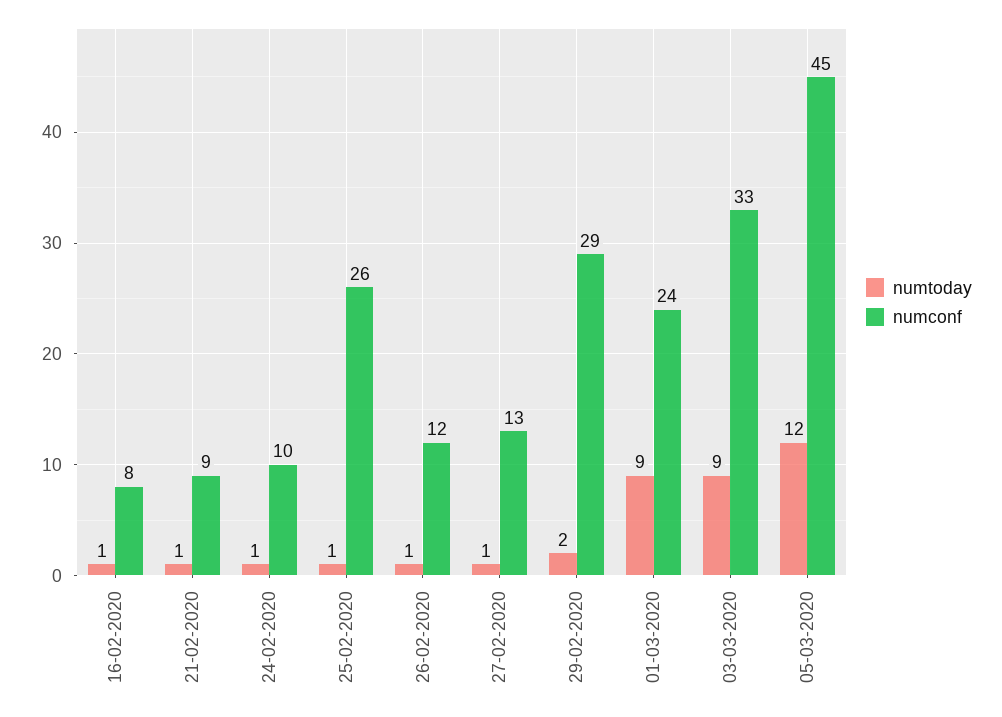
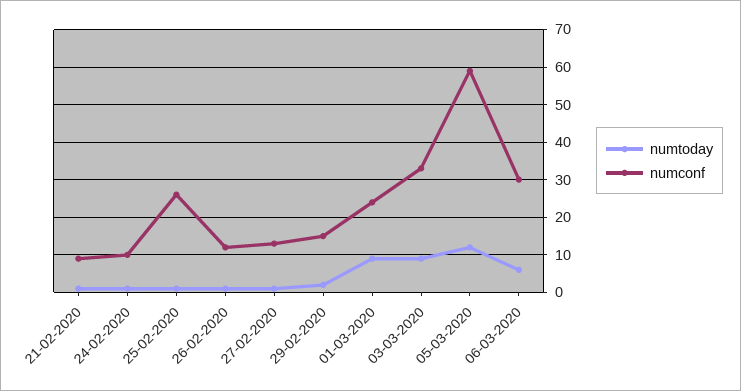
numtoday, 16-02-2020: 1 -> none
numconf, 16-02-2020: 8 -> none
numconf, 29-02-2020: 29 -> 15
numconf, 05-03-2020: 45 -> 60
numtoday, 06-03-2020: none -> 5
numconf, 06-03-2020: none -> 30

